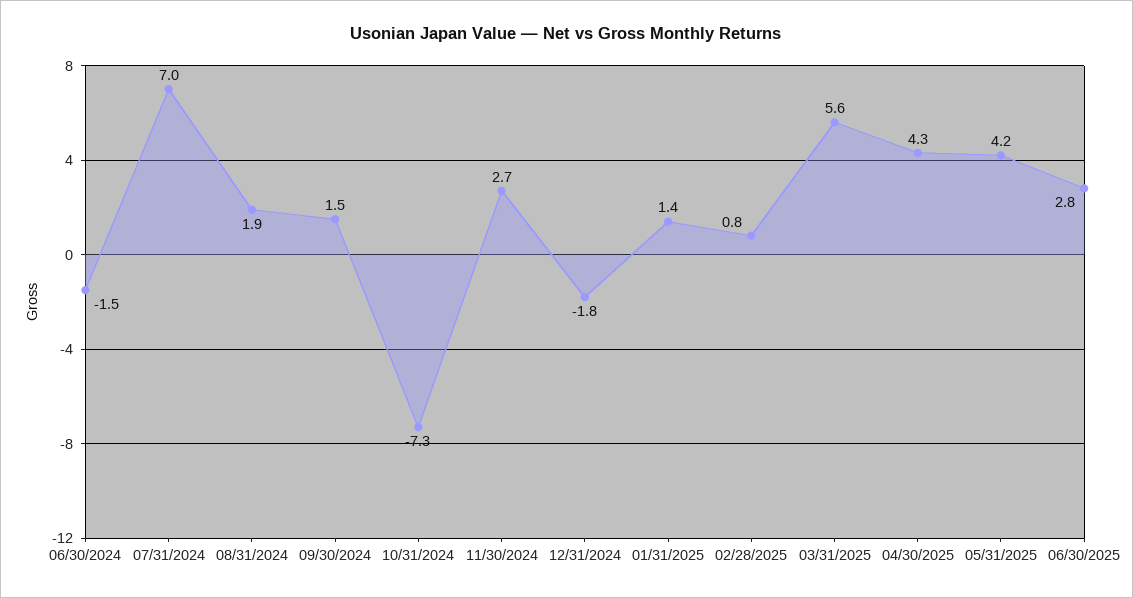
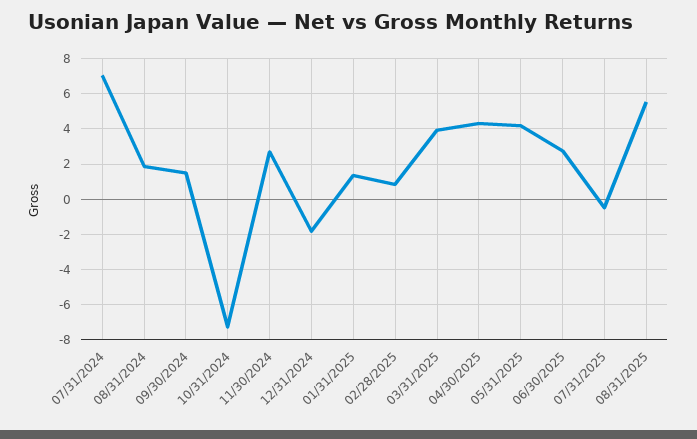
06/30/2024: -1.5 -> none
03/31/2025: 5.6 -> 4
07/31/2025: none -> -0.5
08/31/2025: none -> 5.5

